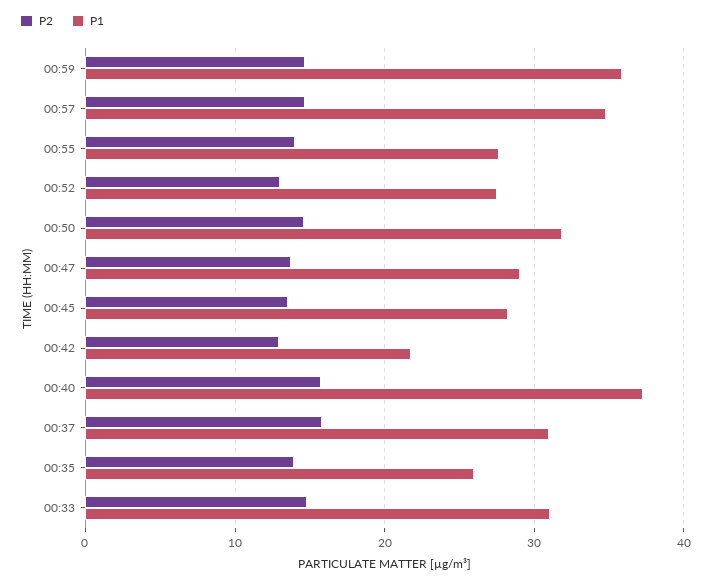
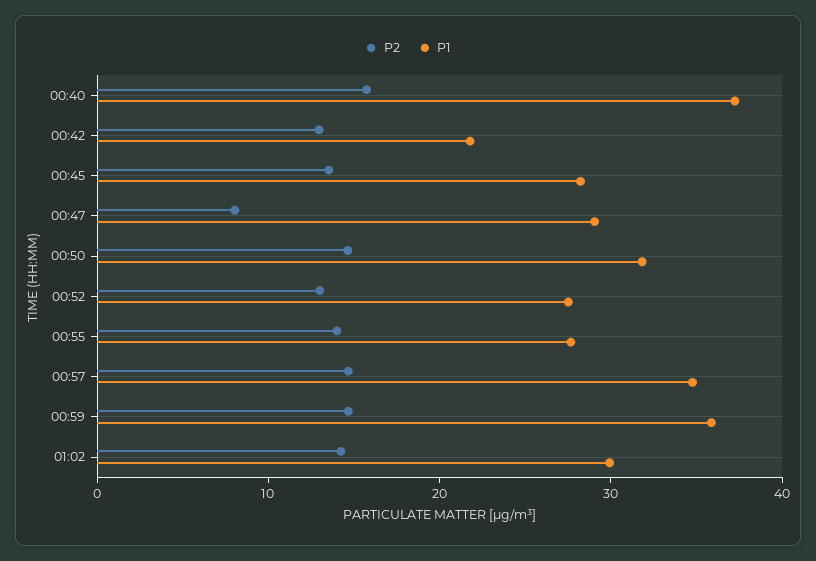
P2, 00:47: 14 -> 8
P2, 00:37: 16 -> none
P1, 00:37: 31 -> none
P2, 00:35: 14 -> none
P1, 00:35: 26 -> none
P2, 00:33: 15 -> none
P1, 00:33: 31 -> none
P2, 01:02: none -> 14
P1, 01:02: none -> 30

